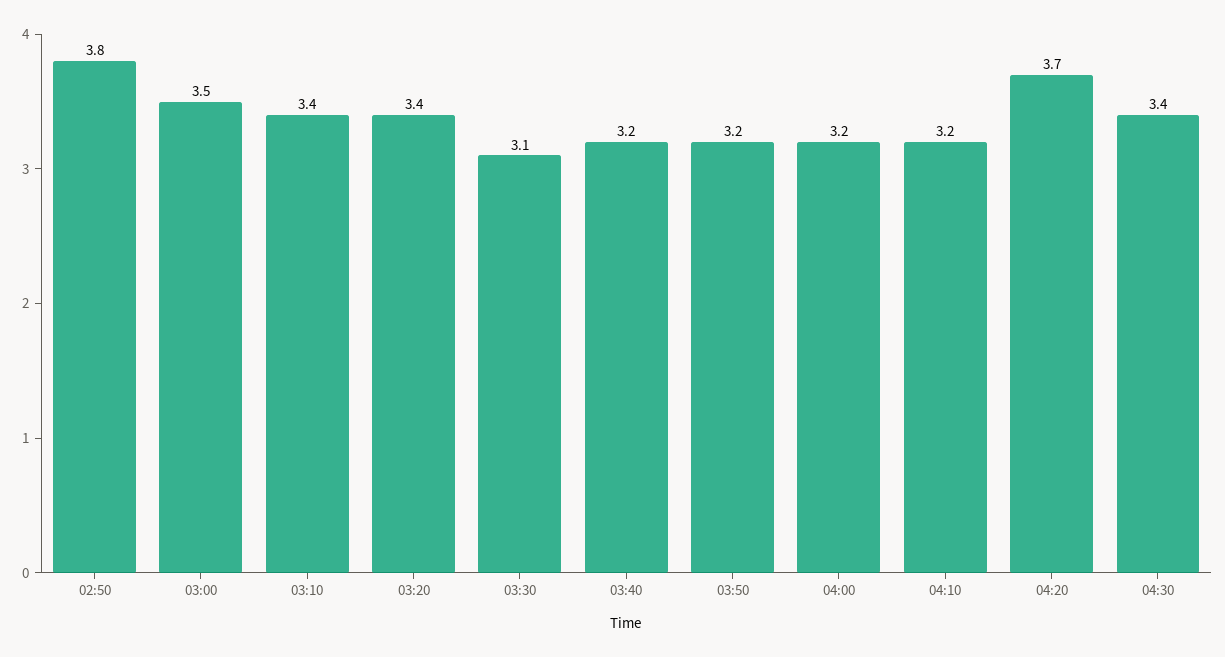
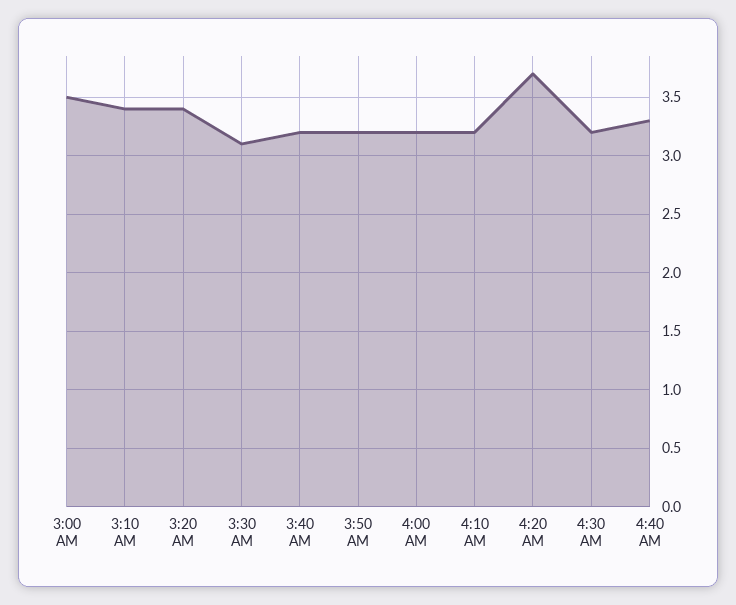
02:50: 3.8 -> none
04:30: 3.4 -> 3.2
4:40 AM: none -> 3.3

